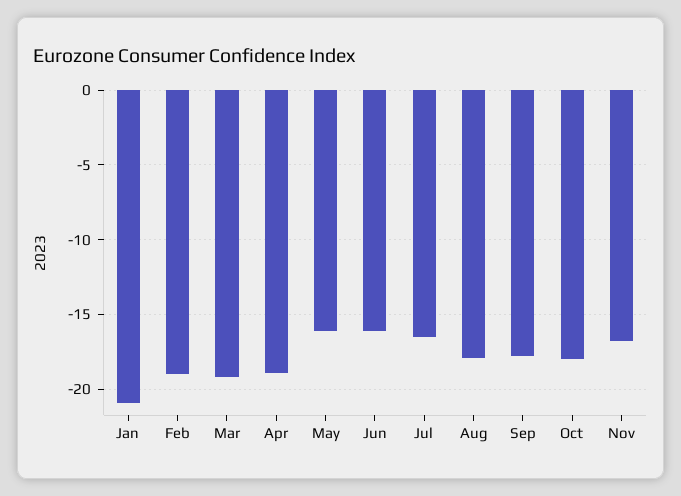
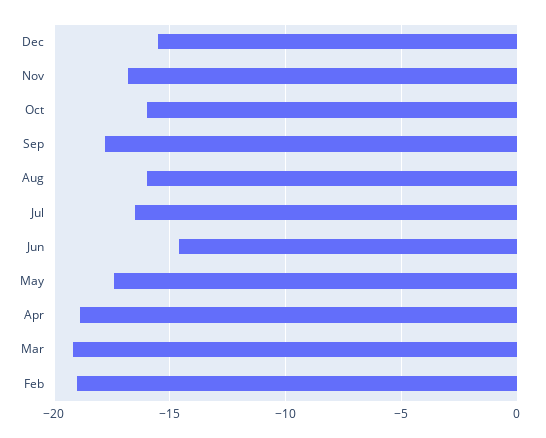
Jan: -21 -> none
May: -16 -> -17.5
Jun: -16 -> -14.5
Aug: -18 -> -16
Oct: -18 -> -16
Dec: none -> -15.5

